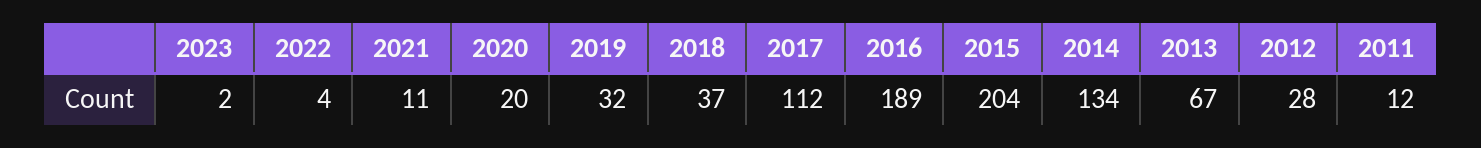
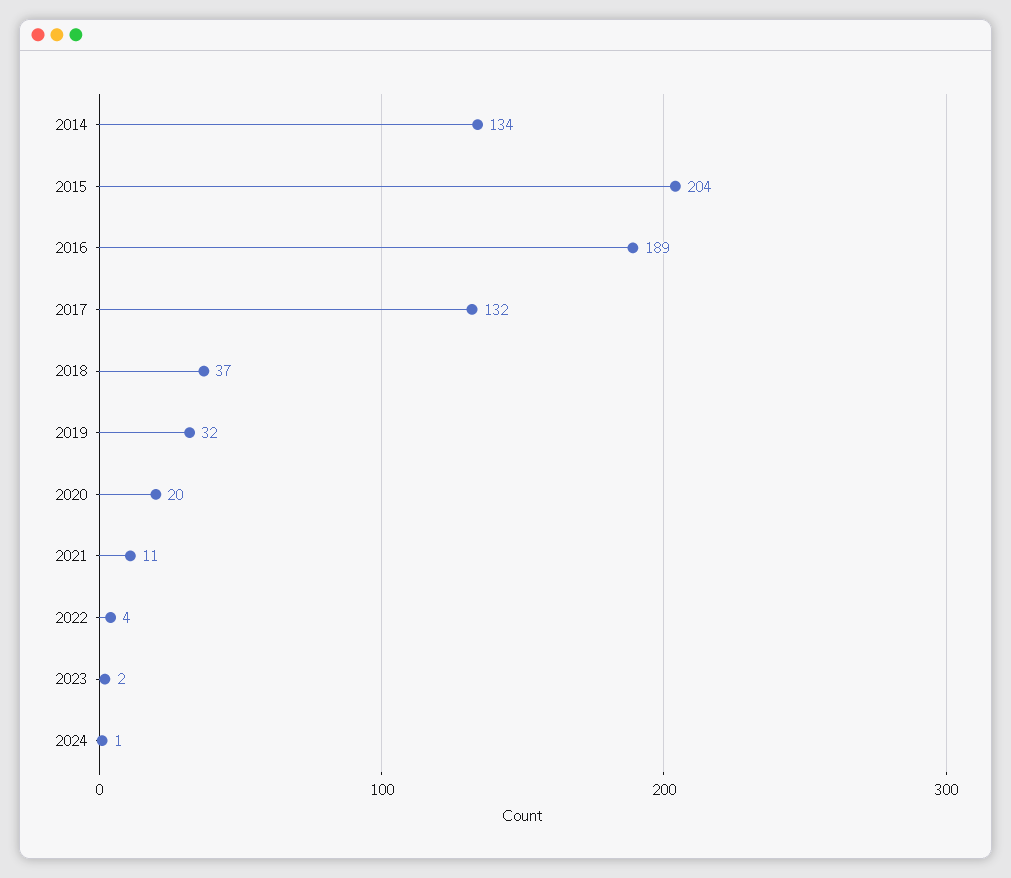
2017: 112 -> 132
2013: 67 -> none
2012: 28 -> none
2011: 12 -> none
2024: none -> 1

